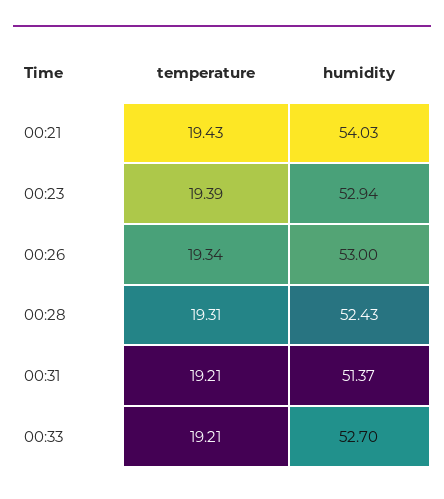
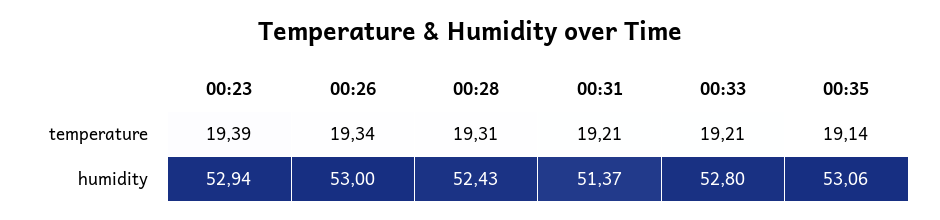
temperature, 00:21: 19.43 -> none
humidity, 00:21: 54.03 -> none
humidity, 00:33: 52.7 -> 52.8
temperature, 00:35: none -> 19.14
humidity, 00:35: none -> 53.06

